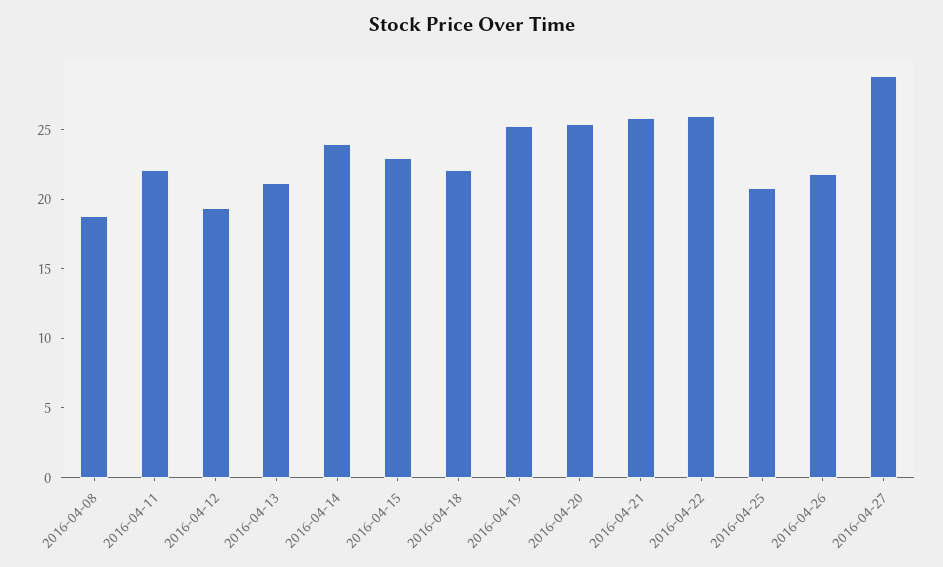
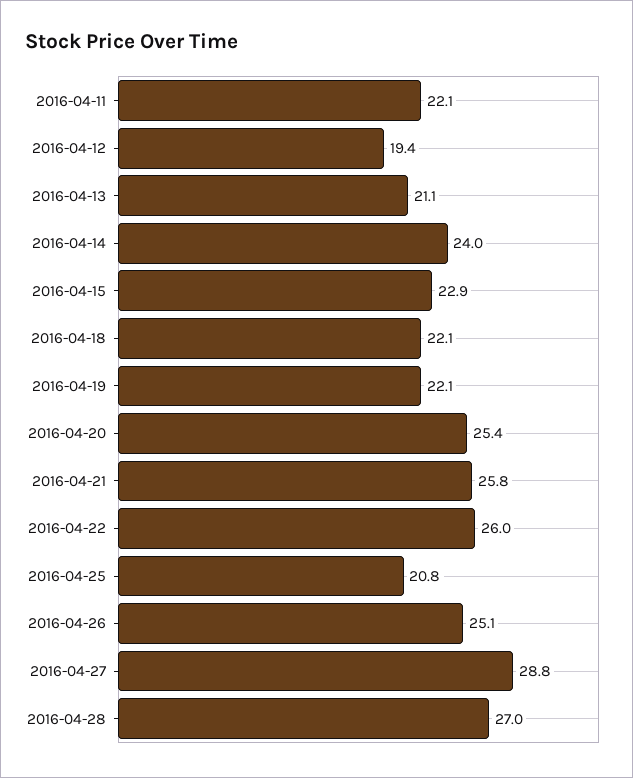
2016-04-08: 19 -> none
2016-04-19: 25 -> 22.1
2016-04-26: 22 -> 25.1
2016-04-28: none -> 27

